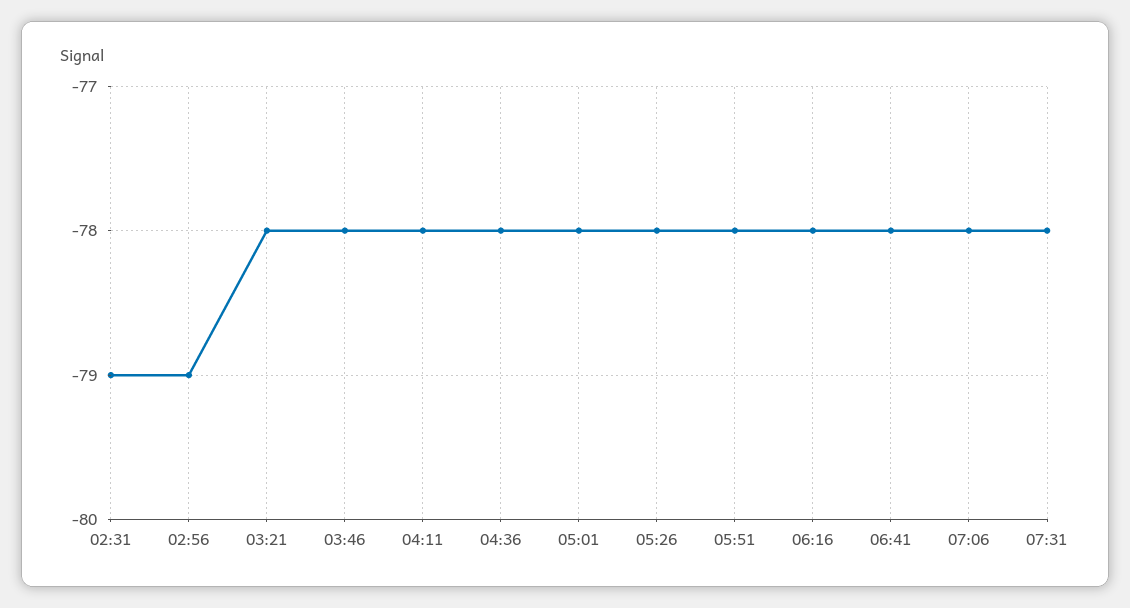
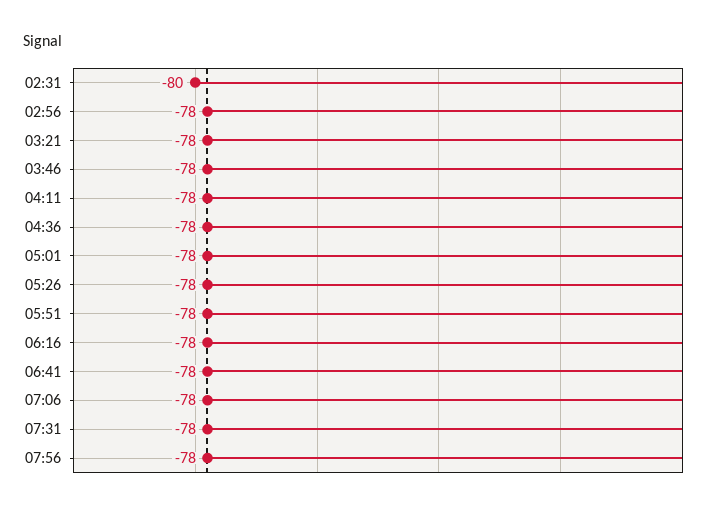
02:31: -79 -> -80
02:56: -79 -> -78
07:56: none -> -78

